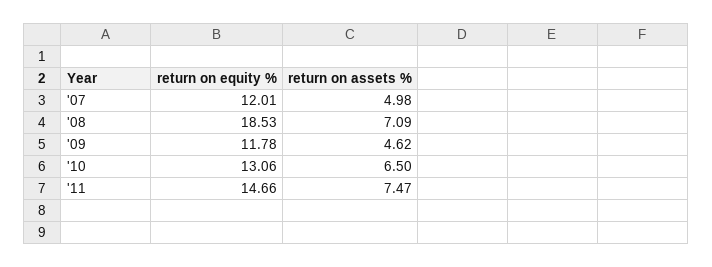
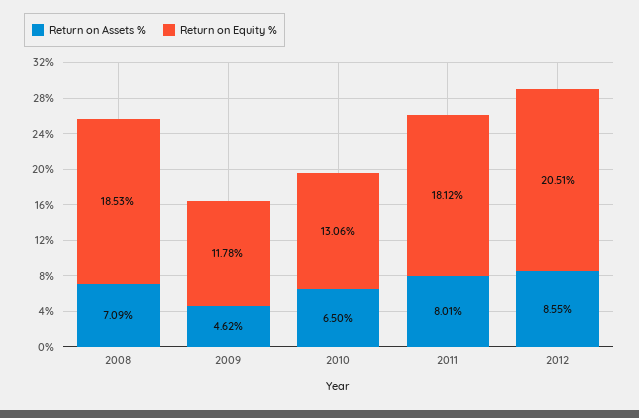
return on equity %, '07: 12.01 -> none
return on assets %, '07: 4.98 -> none
return on equity %, '11: 14.66 -> 18.12
return on assets %, '11: 7.47 -> 8.01
return on assets %, 2012: none -> 8.55
return on equity %, 2012: none -> 20.51

